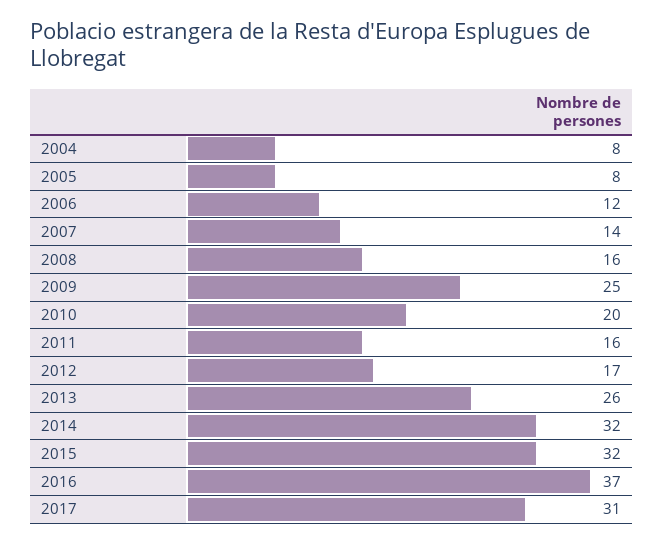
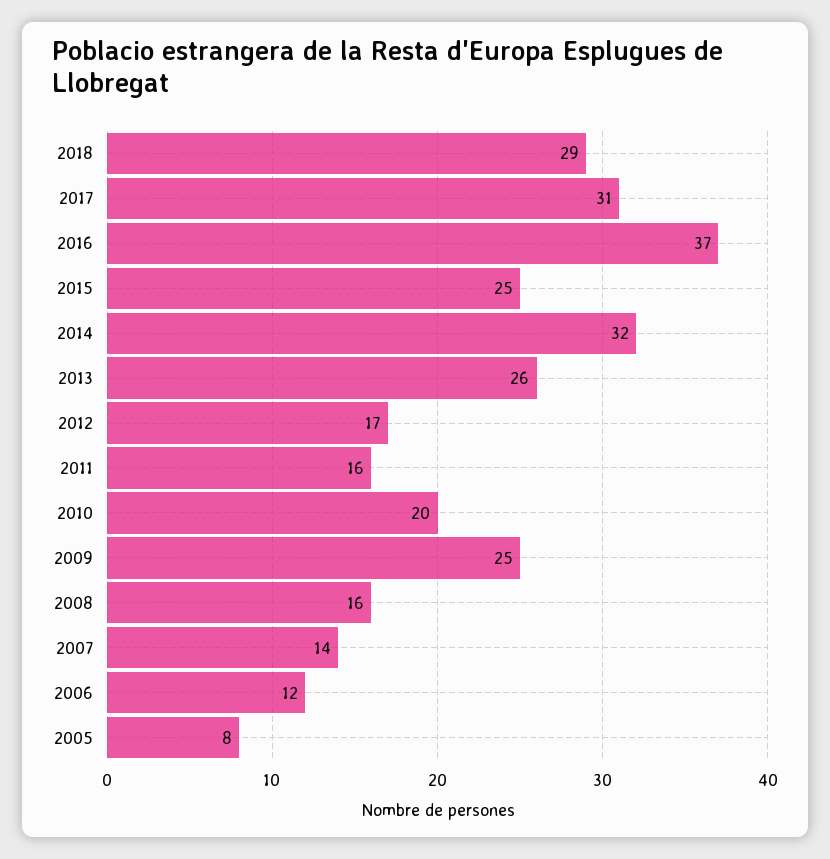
2004: 8 -> none
2015: 32 -> 25
2018: none -> 29

